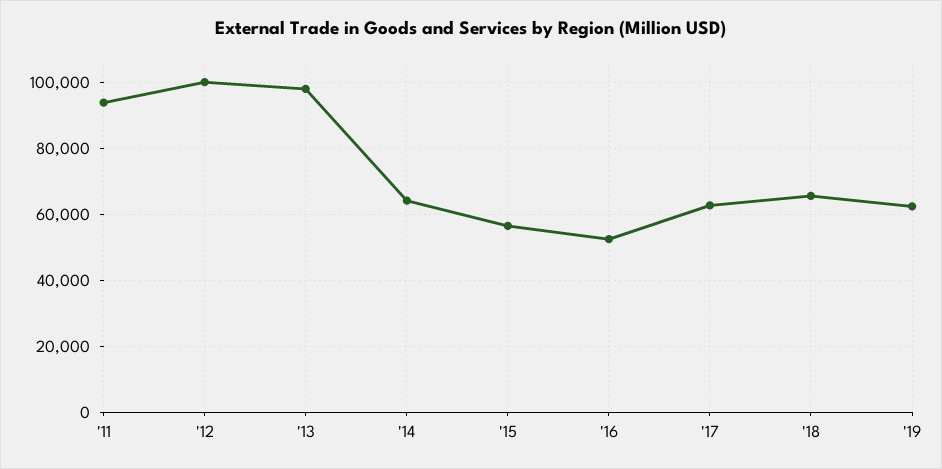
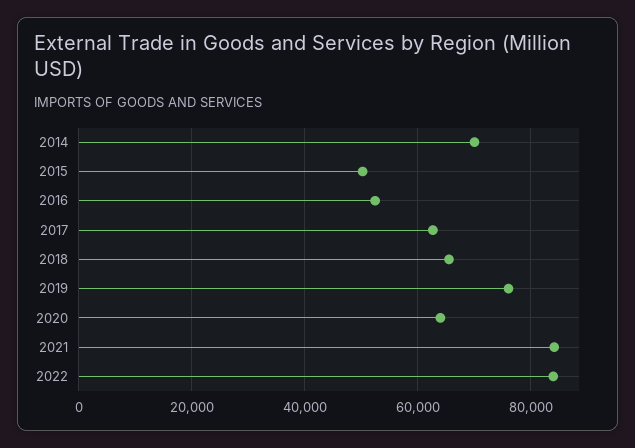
'11: 94000 -> none
'12: 100000 -> none
'13: 98000 -> none
'14: 64000 -> 70000
'15: 56000 -> 50000
'19: 62000 -> 76000
2020: none -> 64000
2021: none -> 84000
2022: none -> 84000

